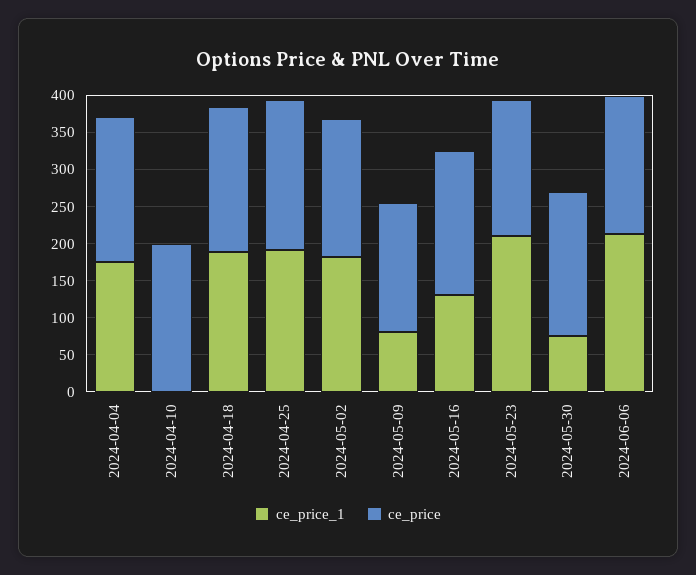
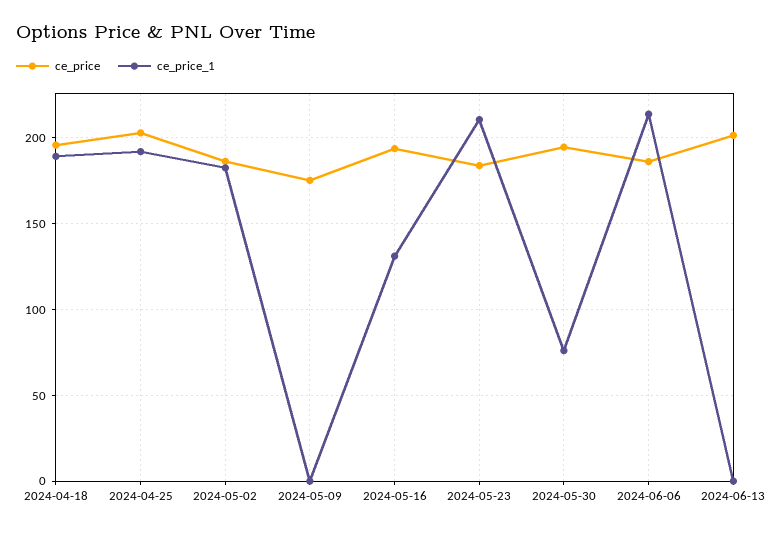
ce_price_1, 2024-04-04: 175 -> none
ce_price, 2024-04-04: 200 -> none
ce_price_1, 2024-04-10: 0 -> none
ce_price, 2024-04-10: 200 -> none
ce_price_1, 2024-05-09: 75 -> 0
ce_price, 2024-06-13: none -> 200
ce_price_1, 2024-06-13: none -> 0

